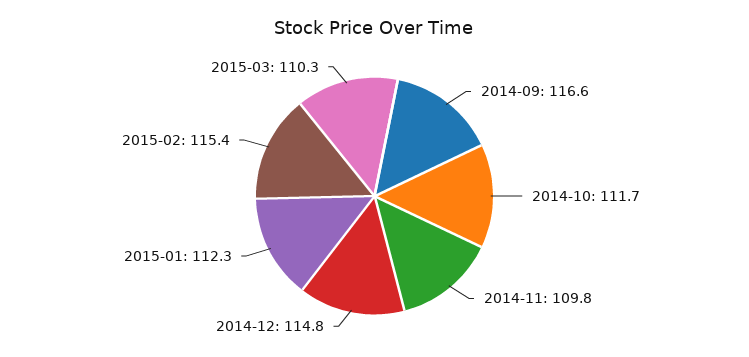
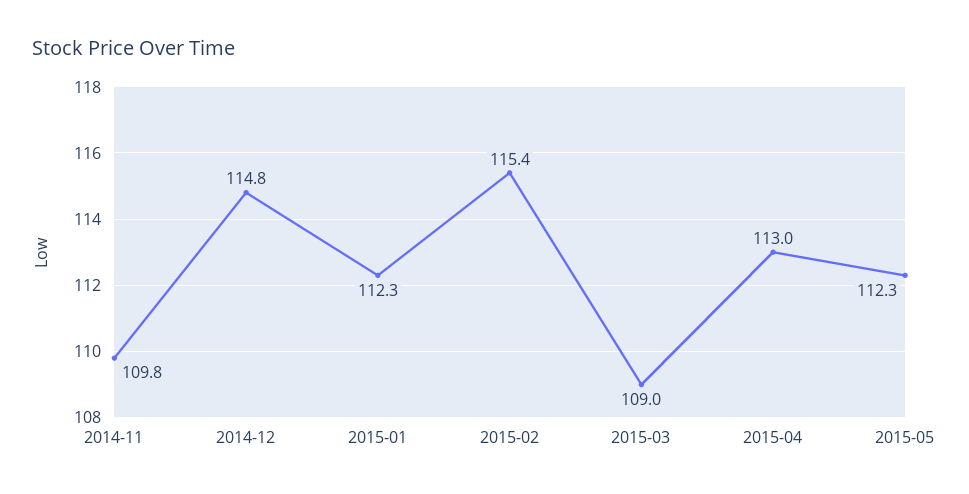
2014-09: 116.6 -> none
2014-10: 111.7 -> none
2015-03: 110.3 -> 109
2015-04: none -> 113
2015-05: none -> 112.3

